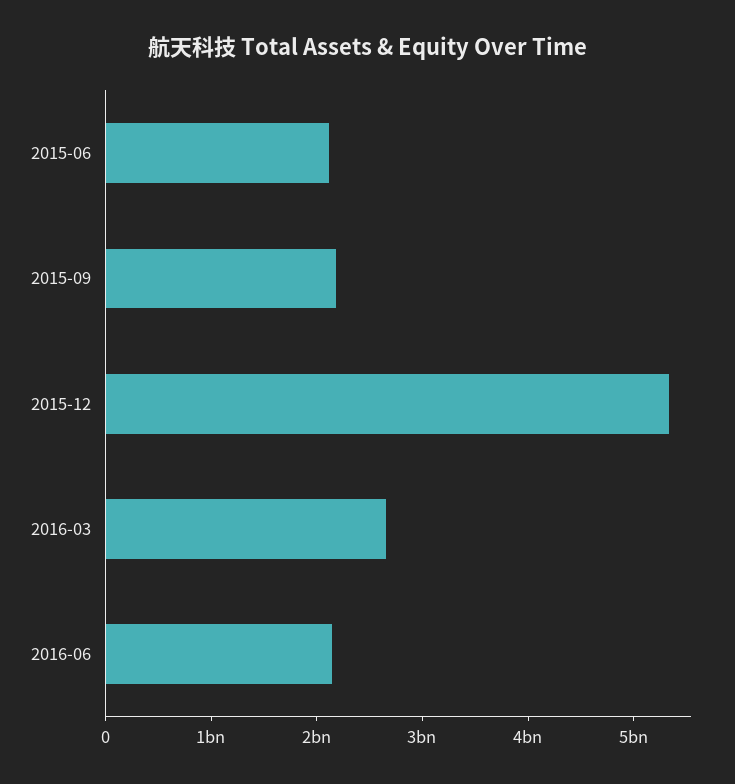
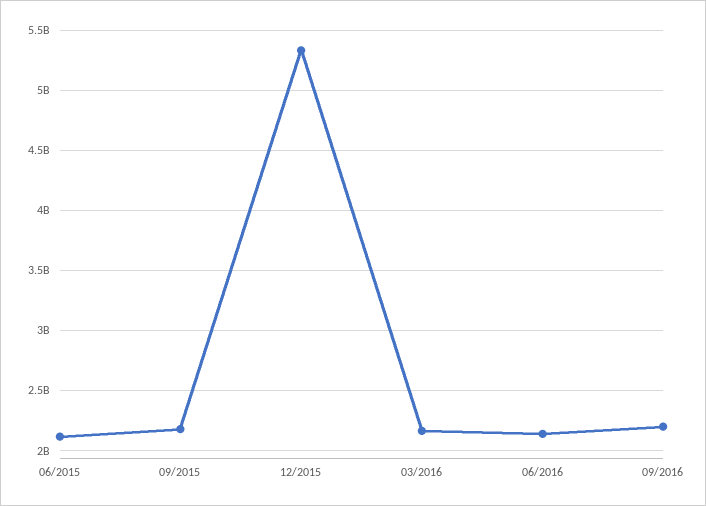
2016-03: 2600000000 -> 2150000000
09/2016: none -> 2200000000

